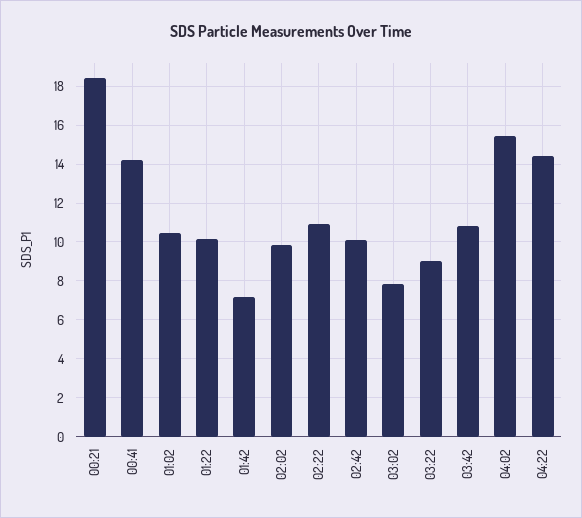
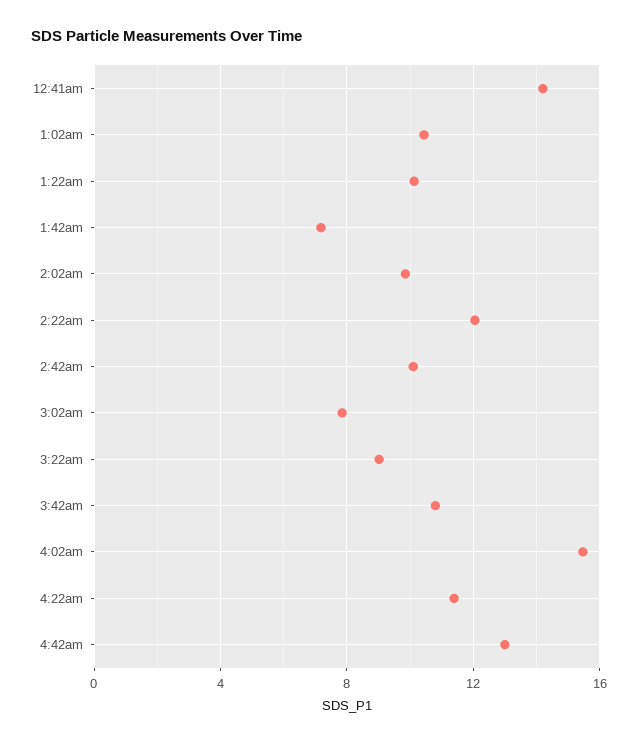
00:21: 18.5 -> none
02:22: 11 -> 12
04:22: 14.5 -> 11.5
4:42am: none -> 13

